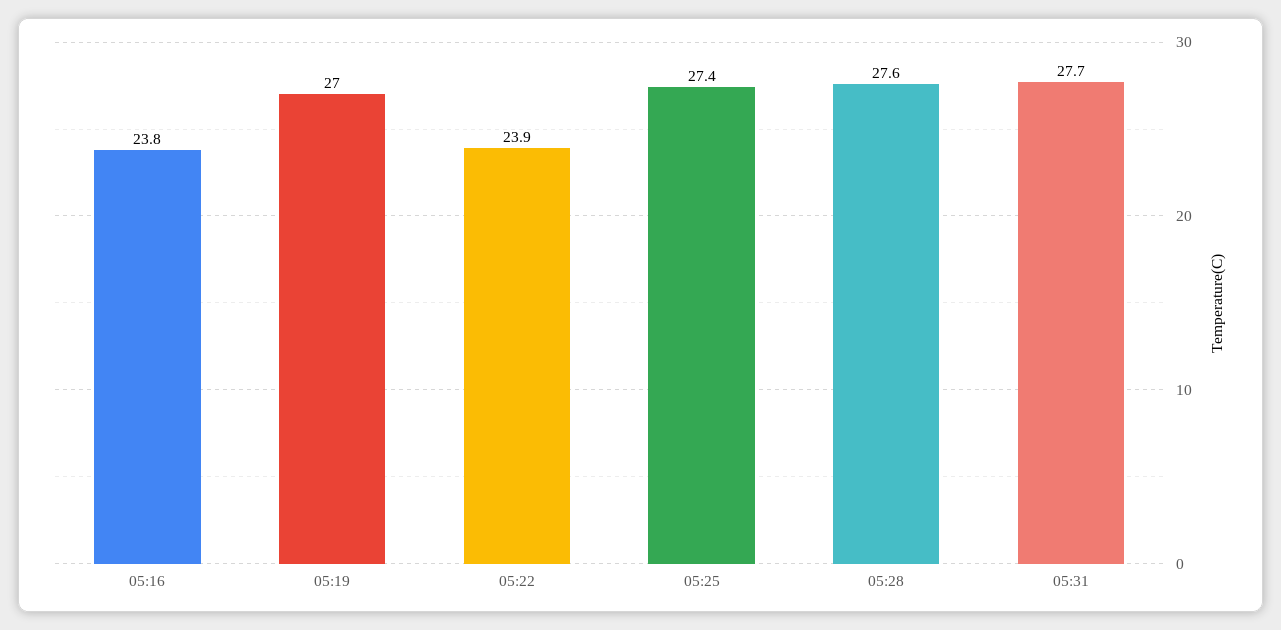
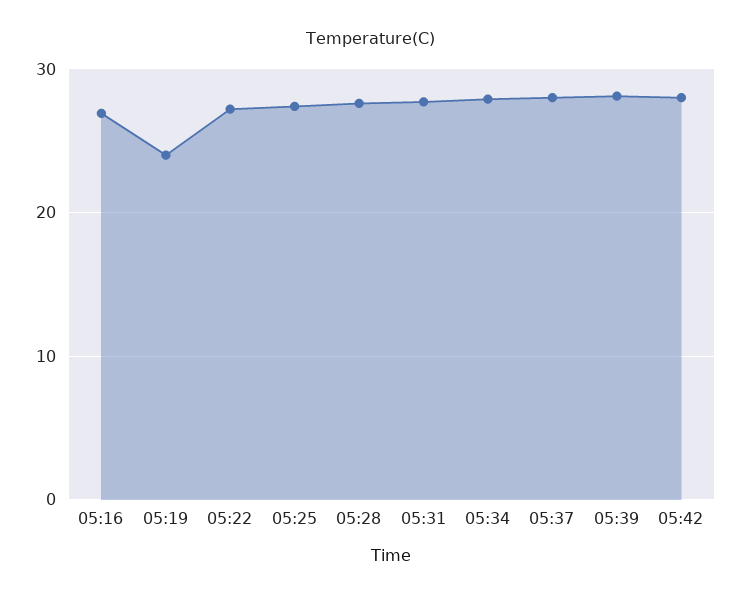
05:16: 23.8 -> 27
05:19: 27 -> 24
05:22: 23.9 -> 27
05:34: none -> 28
05:37: none -> 28
05:39: none -> 28
05:42: none -> 28

